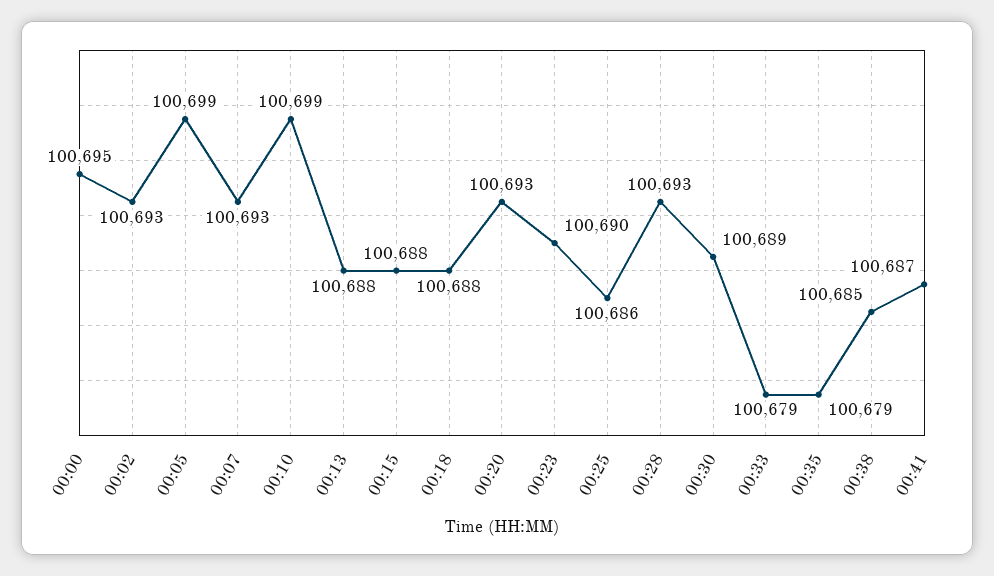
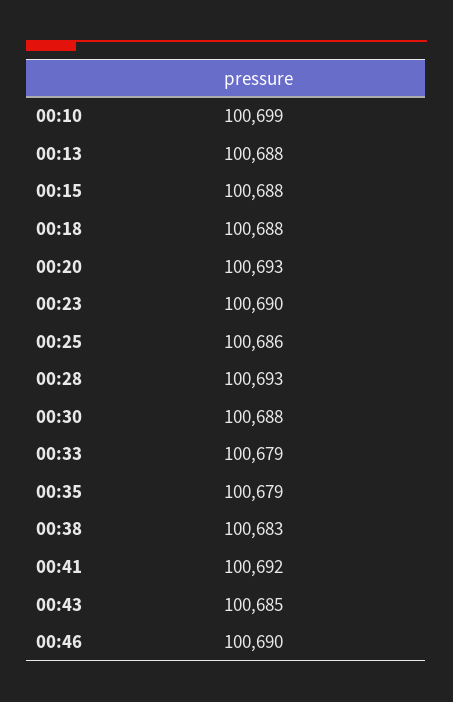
00:00: 100695 -> none
00:02: 100693 -> none
00:05: 100699 -> none
00:07: 100693 -> none
00:30: 100689 -> 100688
00:38: 100685 -> 100683
00:41: 100687 -> 100692
00:43: none -> 100685
00:46: none -> 100690

